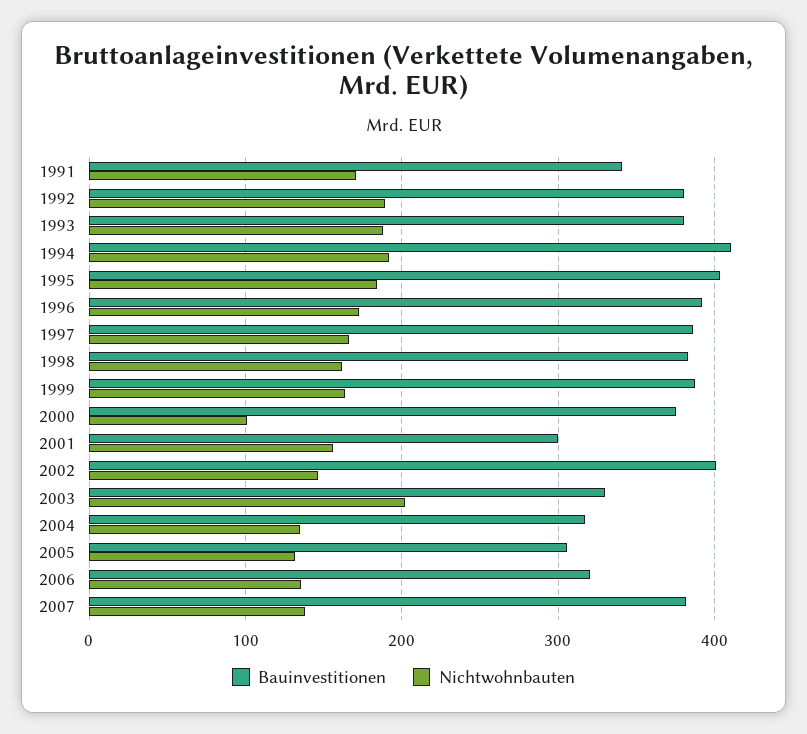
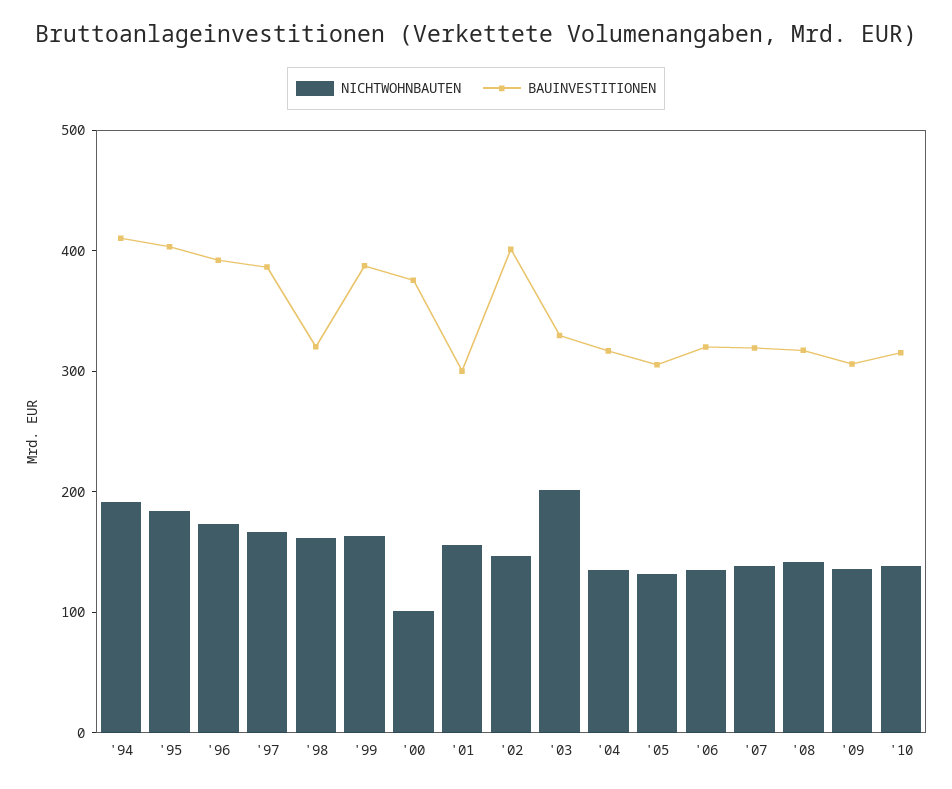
Bauinvestitionen, 1991: 340 -> none
Nichtwohnbauten, 1991: 170 -> none
Bauinvestitionen, 1992: 380 -> none
Nichtwohnbauten, 1992: 190 -> none
Bauinvestitionen, 1993: 380 -> none
Nichtwohnbauten, 1993: 190 -> none
Bauinvestitionen, 1998: 380 -> 320
Bauinvestitionen, 2007: 380 -> 320
Nichtwohnbauten, '08: none -> 140
Bauinvestitionen, '08: none -> 320
Nichtwohnbauten, '09: none -> 140
Bauinvestitionen, '09: none -> 300
Nichtwohnbauten, '10: none -> 140
Bauinvestitionen, '10: none -> 320

